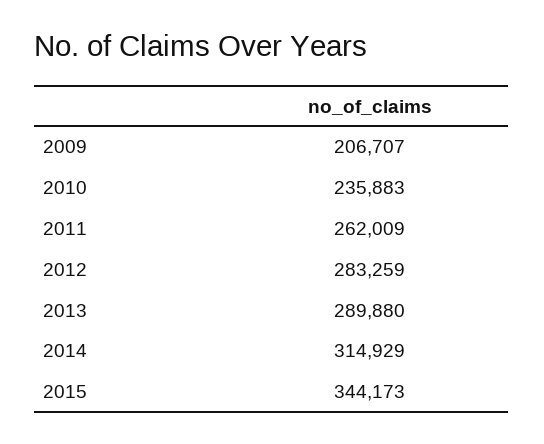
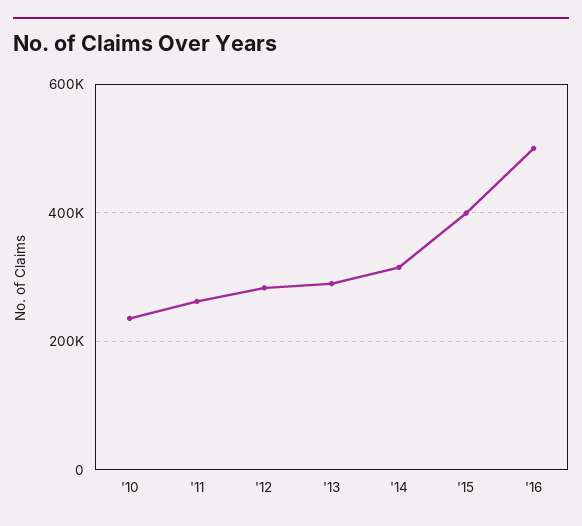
2009: 206707 -> none
2015: 344173 -> 400000
'16: none -> 500000

